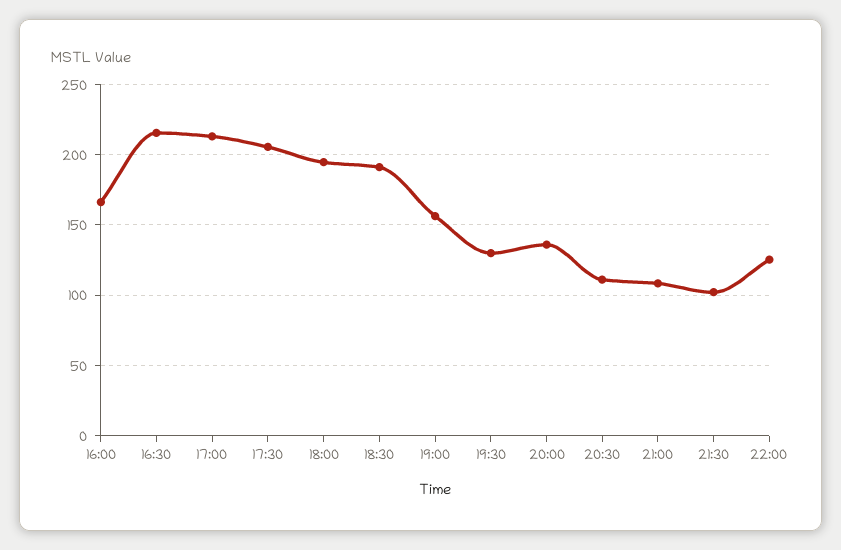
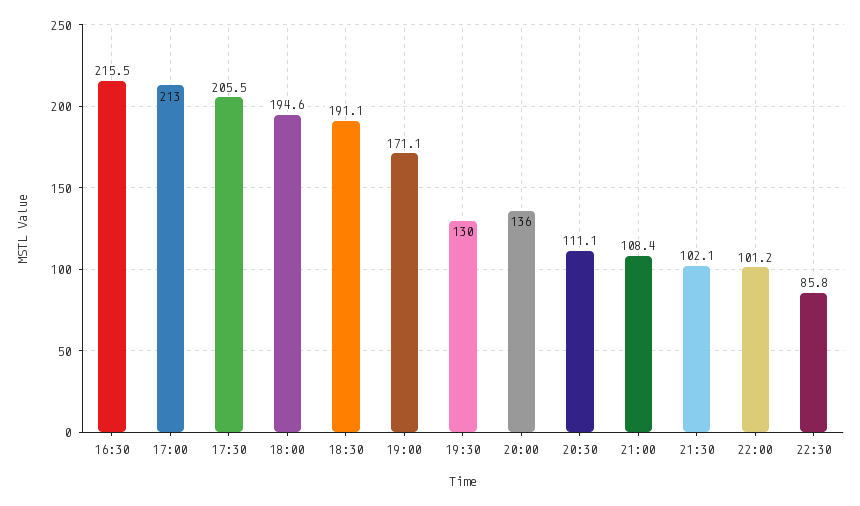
16:00: 165 -> none
19:00: 155 -> 171.1
22:00: 125 -> 101.2
22:30: none -> 85.8

